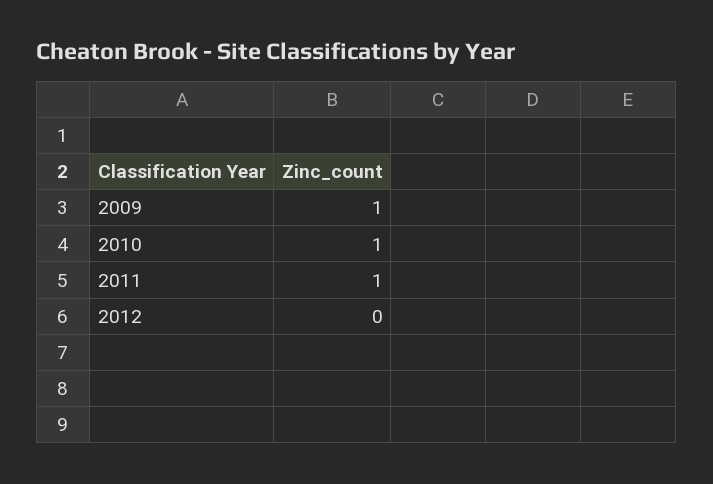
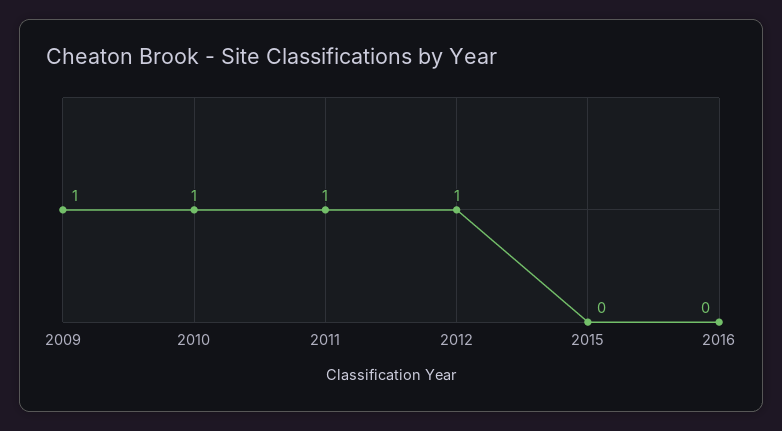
2012: 0 -> 1
2015: none -> 0
2016: none -> 0

